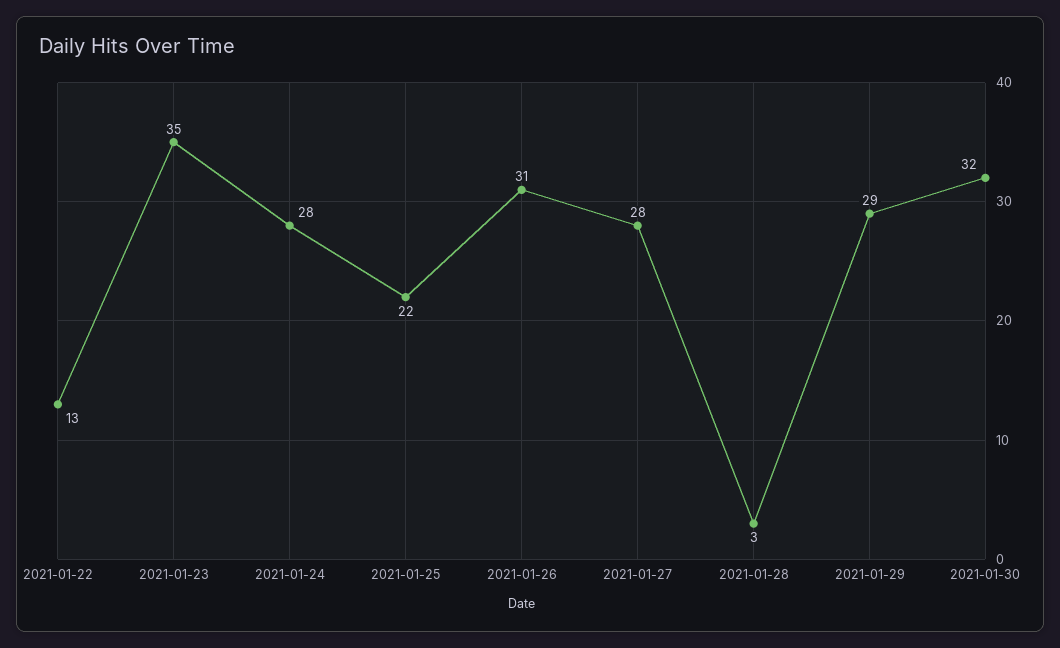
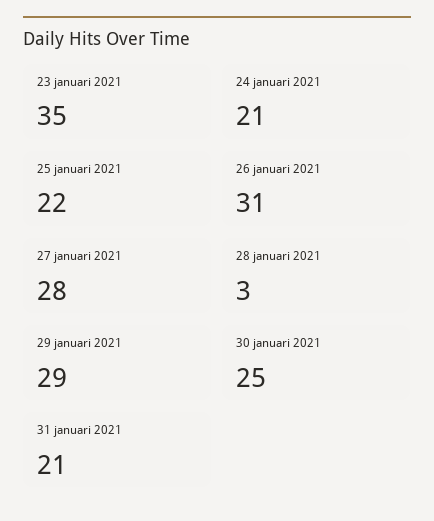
2021-01-22: 13 -> none
2021-01-24: 28 -> 21
2021-01-30: 32 -> 25
31 januari 2021: none -> 21

